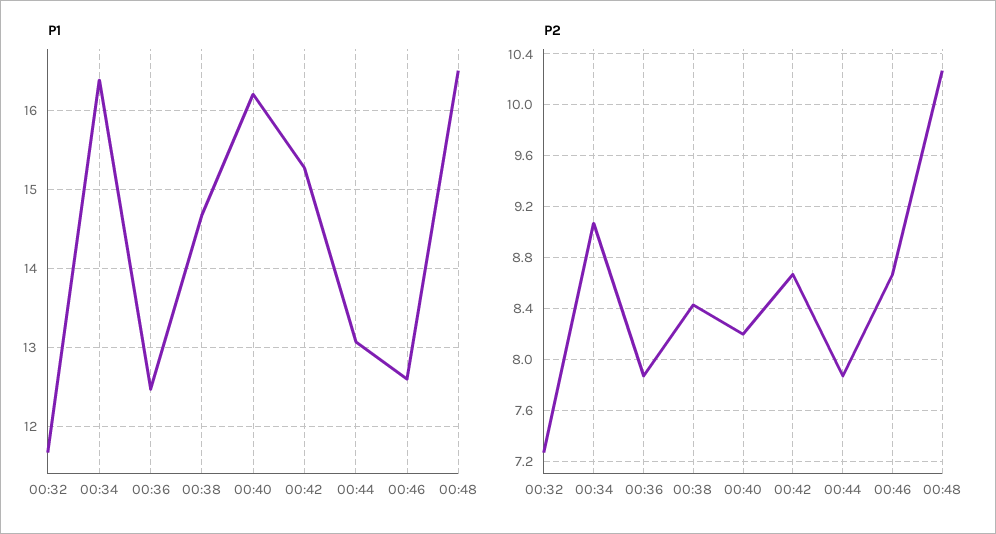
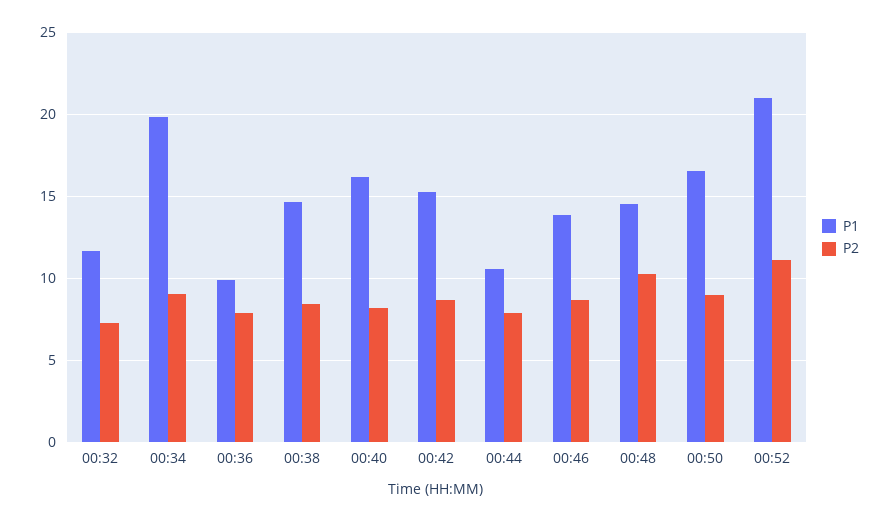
P1, 00:34: 16.4 -> 20
P1, 00:36: 12.5 -> 10
P1, 00:44: 13.1 -> 10.5
P1, 00:46: 12.6 -> 14
P1, 00:48: 16.5 -> 14.5
P1, 00:50: none -> 16.5
P2, 00:50: none -> 9
P1, 00:52: none -> 21
P2, 00:52: none -> 11

